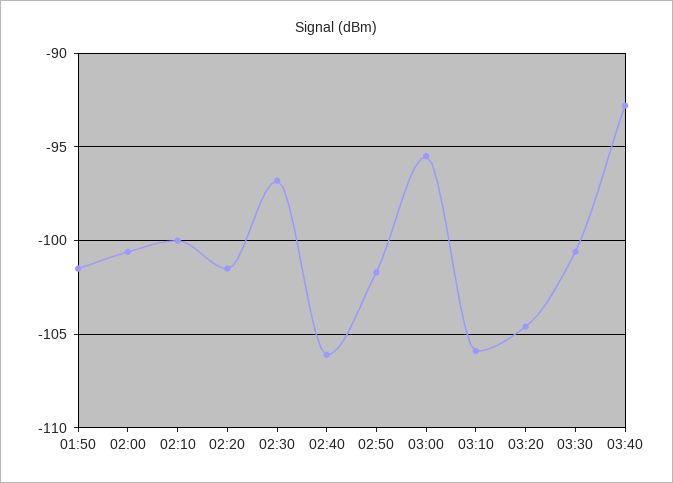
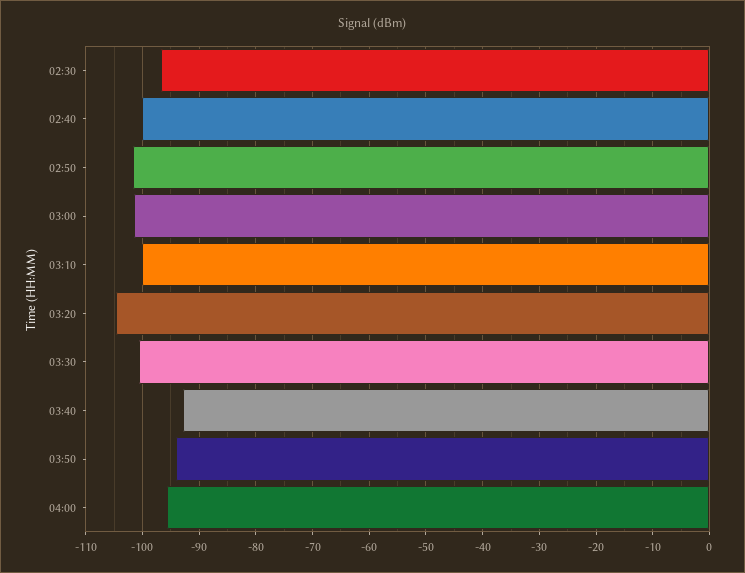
01:50: -101.5 -> none
02:00: -100.5 -> none
02:10: -100 -> none
02:20: -101.5 -> none
02:40: -106 -> -100
03:00: -95.5 -> -102
03:10: -106 -> -100
03:50: none -> -94
04:00: none -> -96

